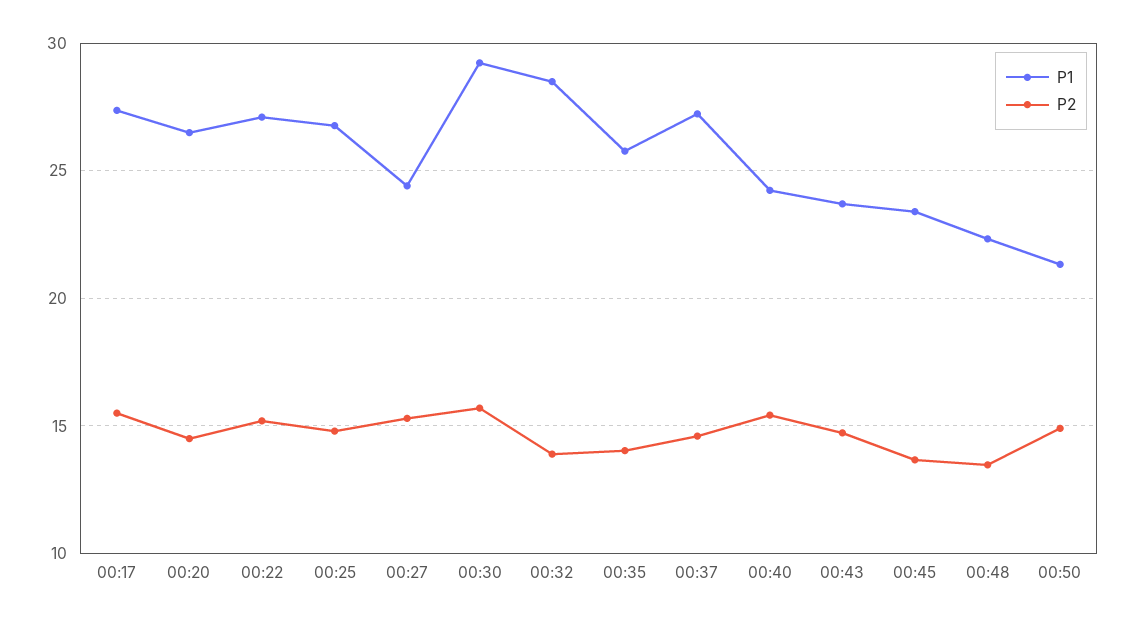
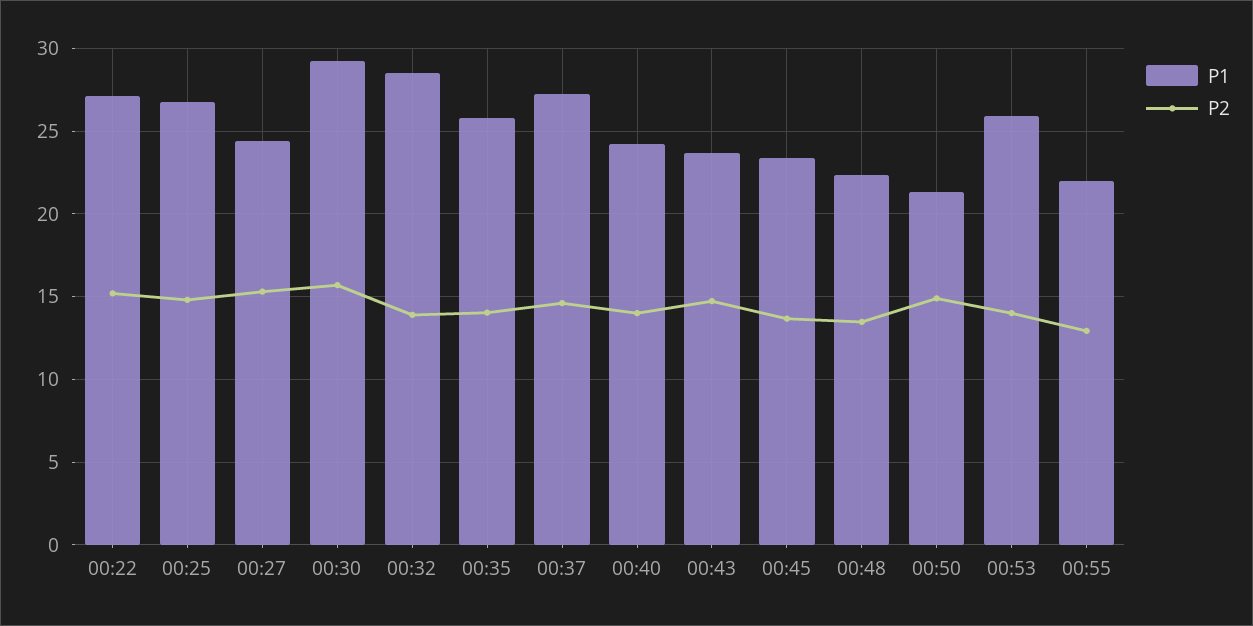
P1, 00:17: 27.5 -> none
P2, 00:17: 15.5 -> none
P1, 00:20: 26.5 -> none
P2, 00:20: 14.5 -> none
P2, 00:40: 15.5 -> 14
P1, 00:53: none -> 26
P2, 00:53: none -> 14
P1, 00:55: none -> 22
P2, 00:55: none -> 13

